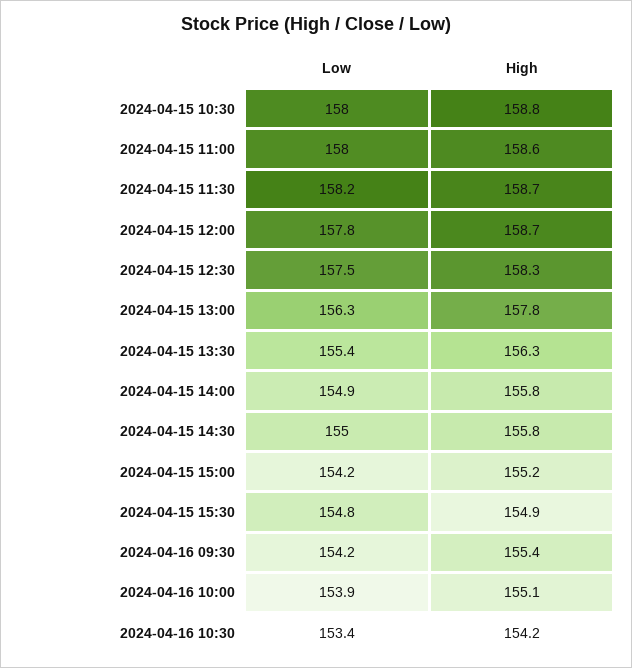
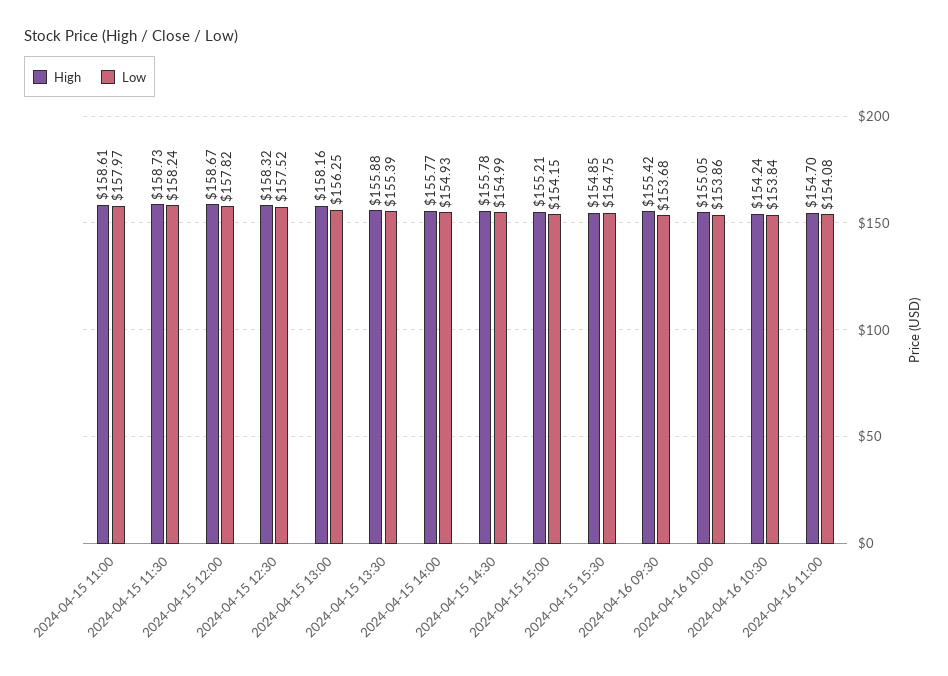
Low, 2024-04-15 10:30: 158 -> none
High, 2024-04-15 10:30: 158.8 -> none
High, 2024-04-15 13:00: 157.8 -> 158.16
High, 2024-04-15 13:30: 156.3 -> 155.88
Low, 2024-04-16 09:30: 154.2 -> 153.68
Low, 2024-04-16 10:30: 153.4 -> 153.84
High, 2024-04-16 11:00: none -> 154.7
Low, 2024-04-16 11:00: none -> 154.08

